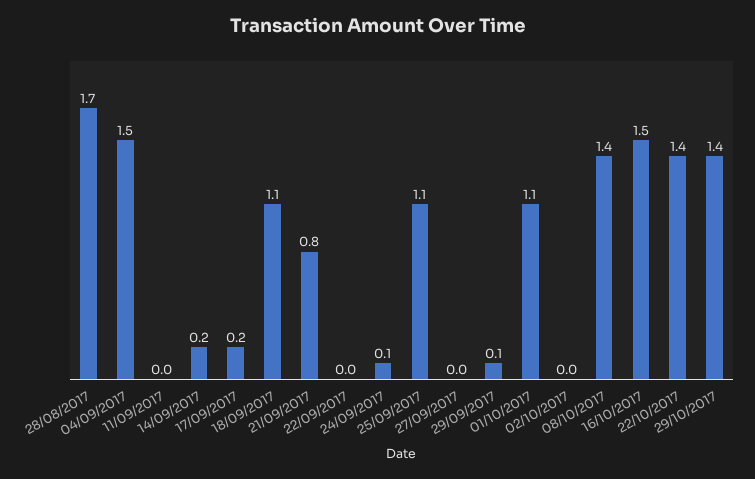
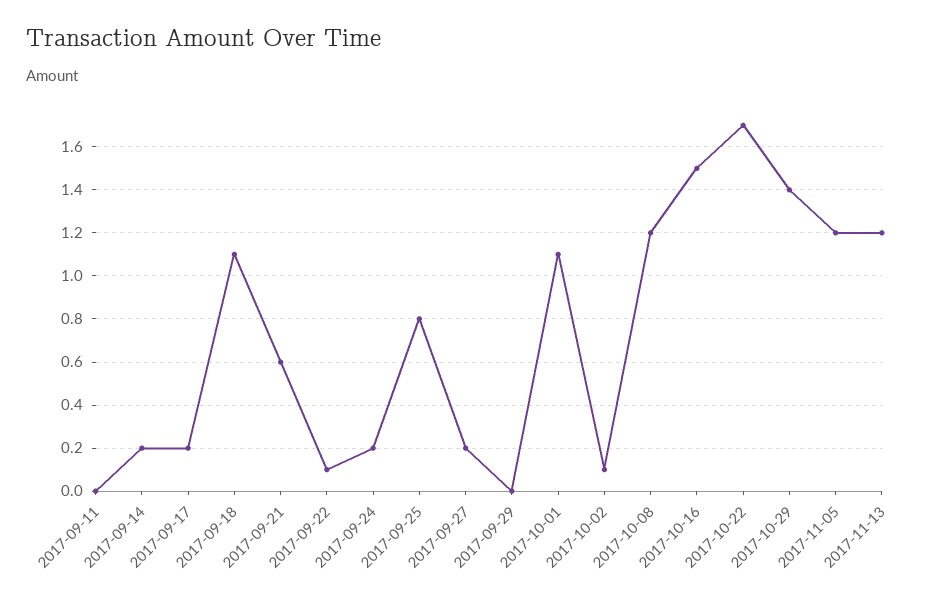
28/08/2017: 1.7 -> none
04/09/2017: 1.5 -> none
21/09/2017: 0.8 -> 0.6
22/09/2017: 0 -> 0.1
24/09/2017: 0.1 -> 0.2
25/09/2017: 1.1 -> 0.8
27/09/2017: 0 -> 0.2
29/09/2017: 0.1 -> 0
02/10/2017: 0 -> 0.1
08/10/2017: 1.4 -> 1.2
22/10/2017: 1.4 -> 1.7
2017-11-05: none -> 1.2
2017-11-13: none -> 1.2

